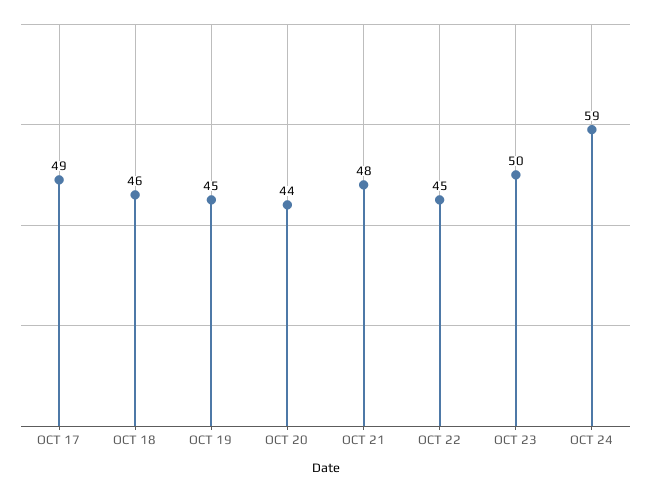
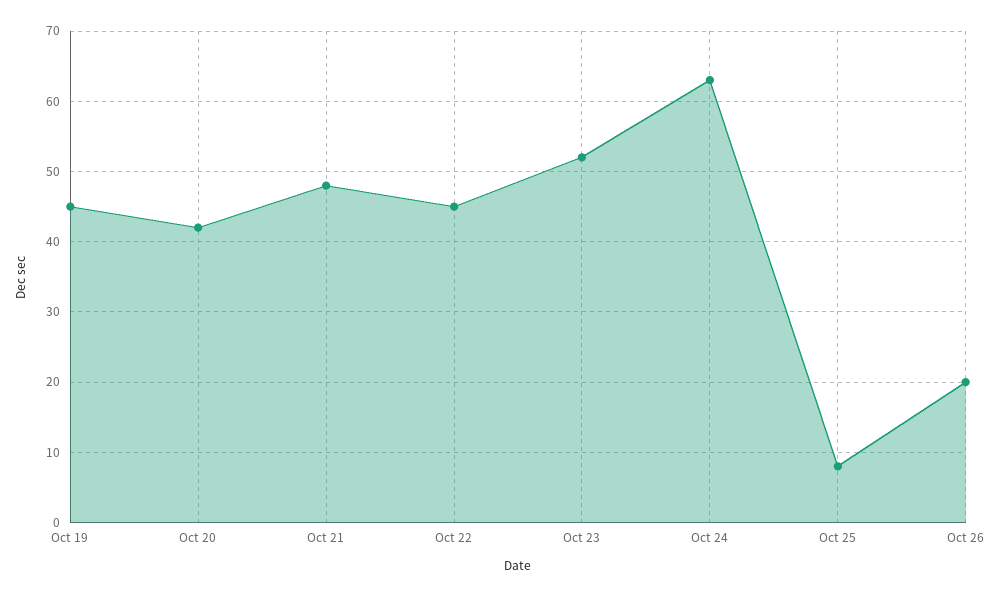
OCT 17: 49 -> none
OCT 18: 46 -> none
OCT 20: 44 -> 42
OCT 23: 50 -> 52
OCT 24: 59 -> 63
Oct 25: none -> 8
Oct 26: none -> 20

